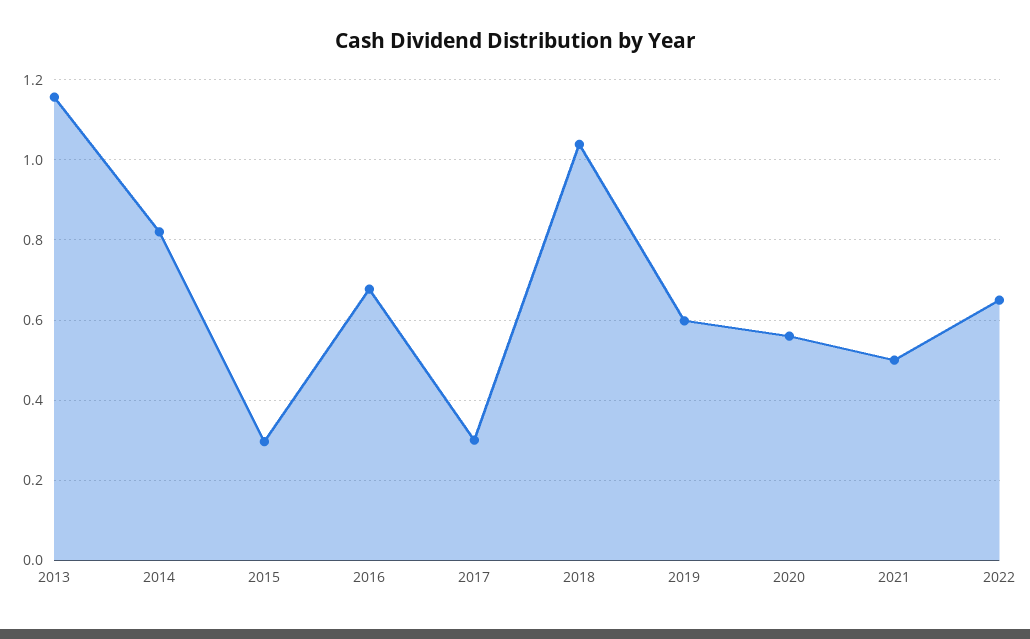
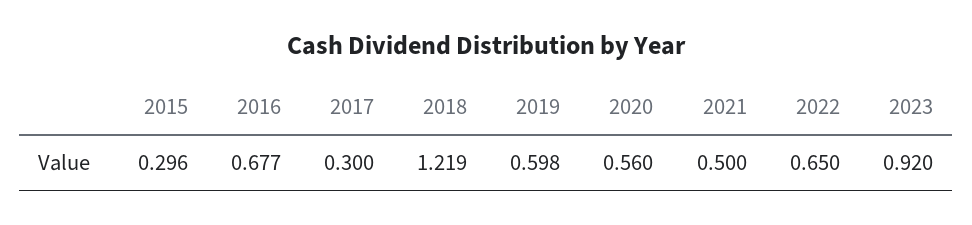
2013: 1.16 -> none
2014: 0.82 -> none
2018: 1.04 -> 1.219
2023: none -> 0.92

